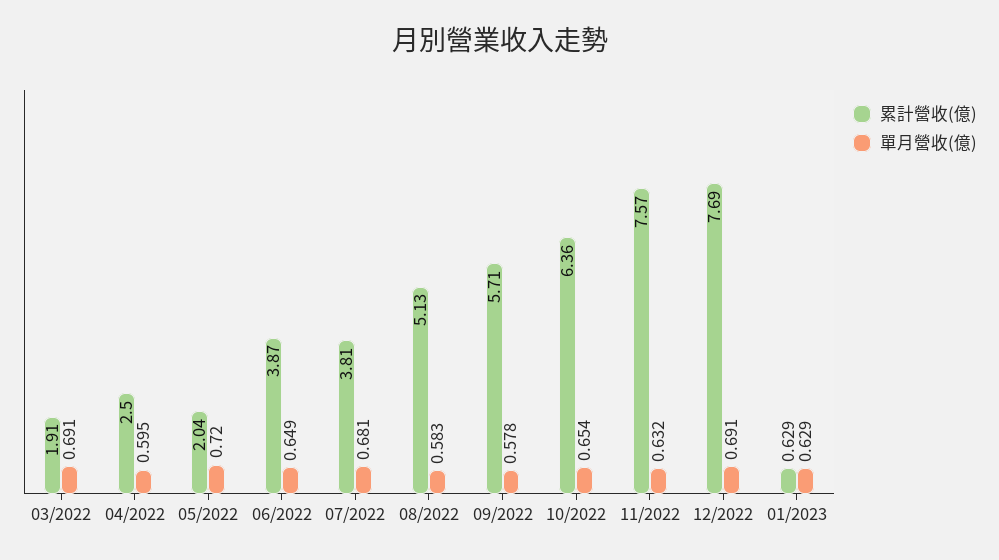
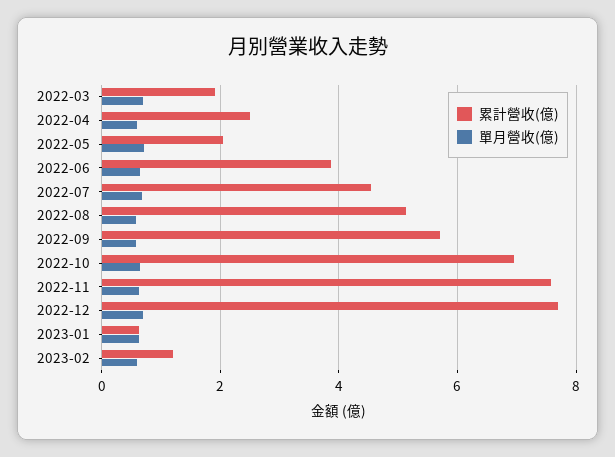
累計營收(億), 07/2022: 3.81 -> 4.6
累計營收(億), 10/2022: 6.36 -> 7
累計營收(億), 2023-02: none -> 1.2
單月營收(億), 2023-02: none -> 0.6

